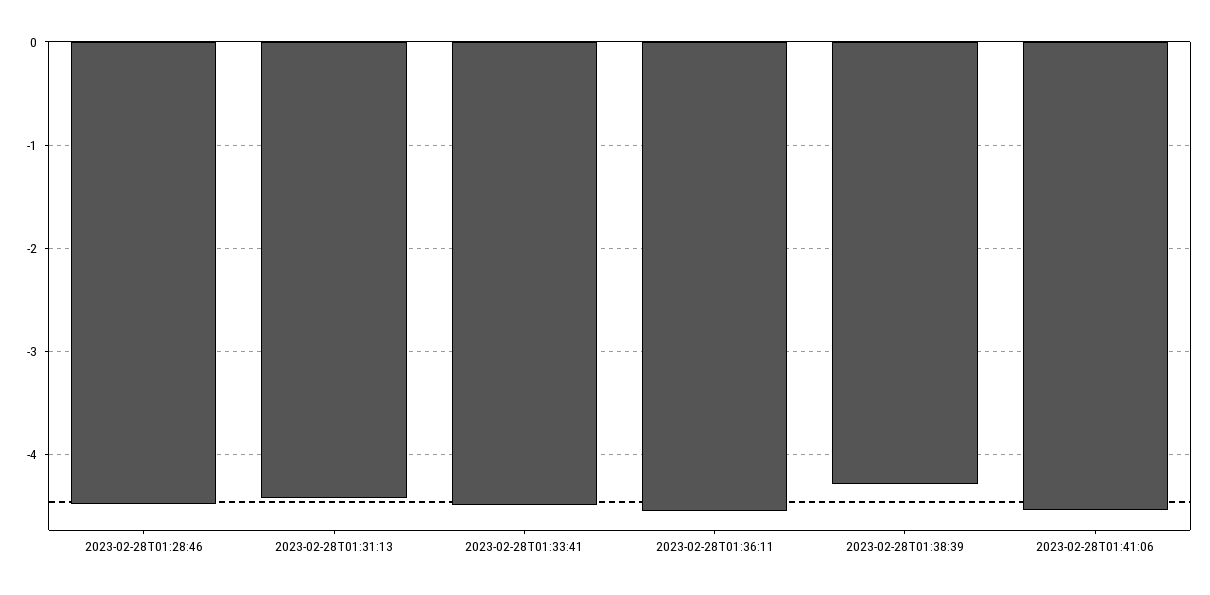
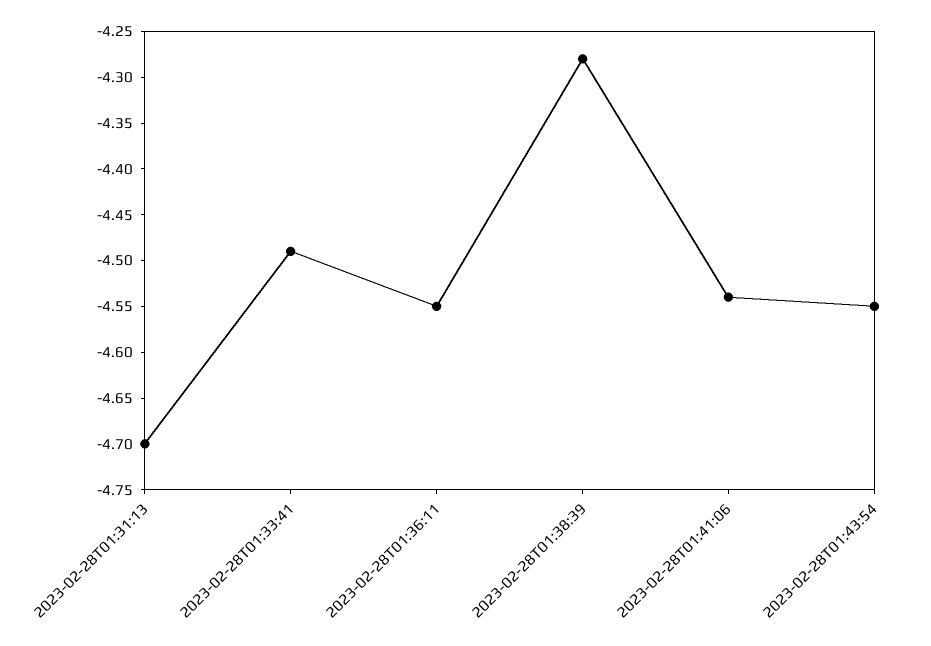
2023-02-28T01:28:46: -4.5 -> none
2023-02-28T01:31:13: -4.4 -> -4.7
2023-02-28T01:43:54: none -> -4.55

